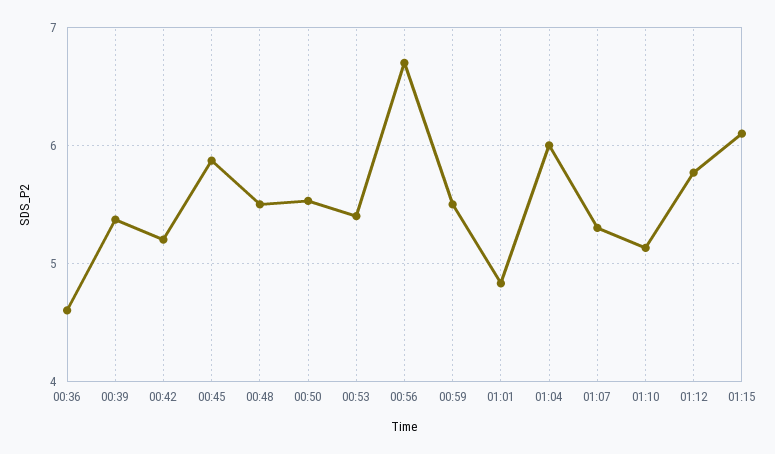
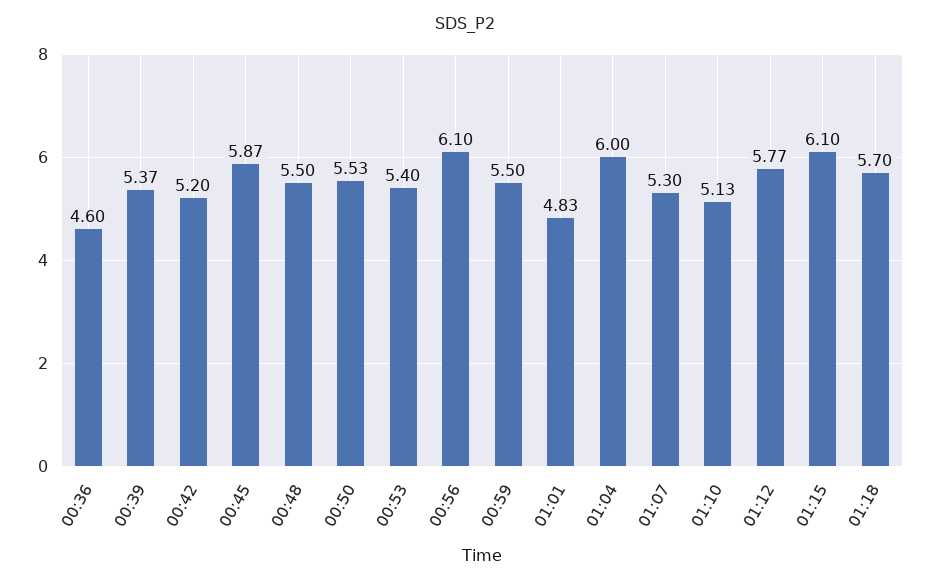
00:56: 6.7 -> 6.1
01:18: none -> 5.7

